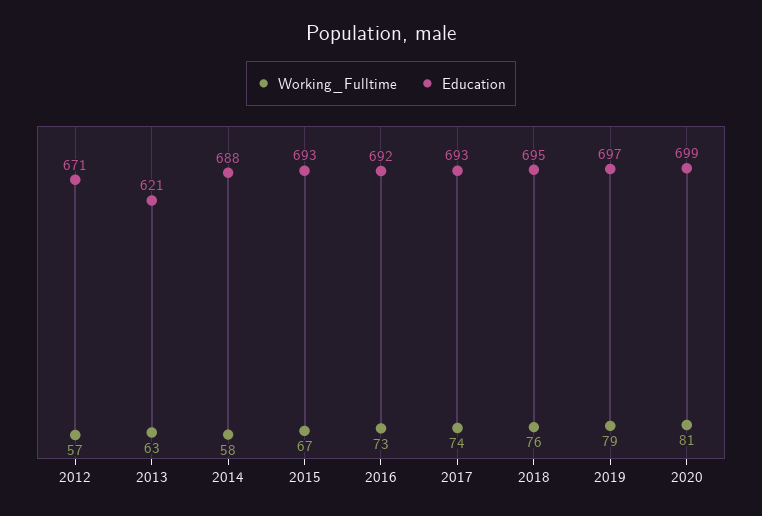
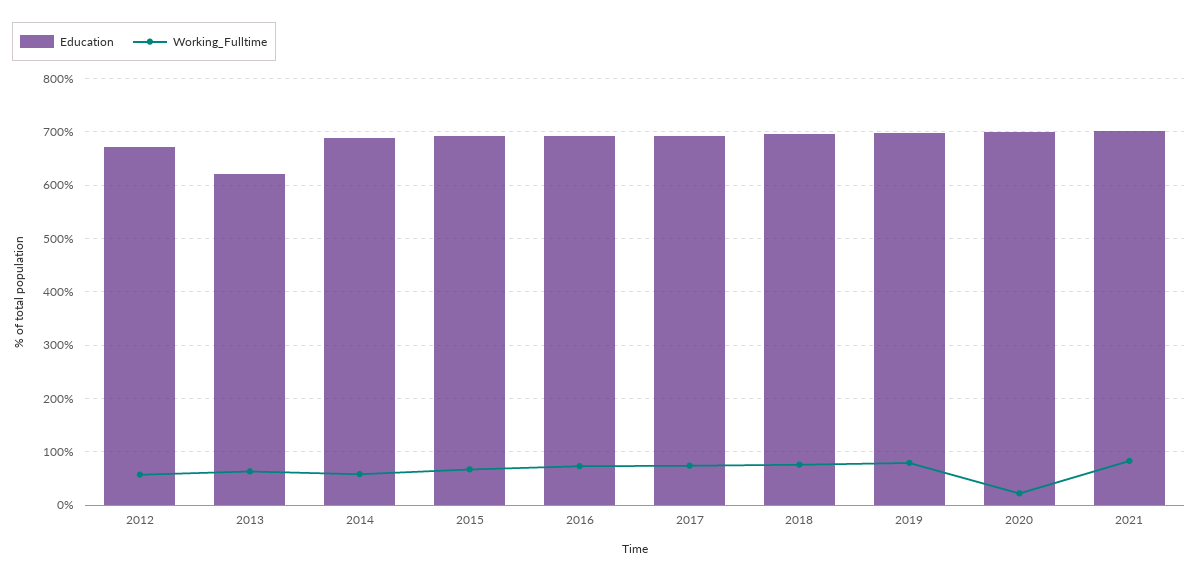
Working_Fulltime, 2020: 81 -> 20
Education, 2021: none -> 700
Working_Fulltime, 2021: none -> 80

